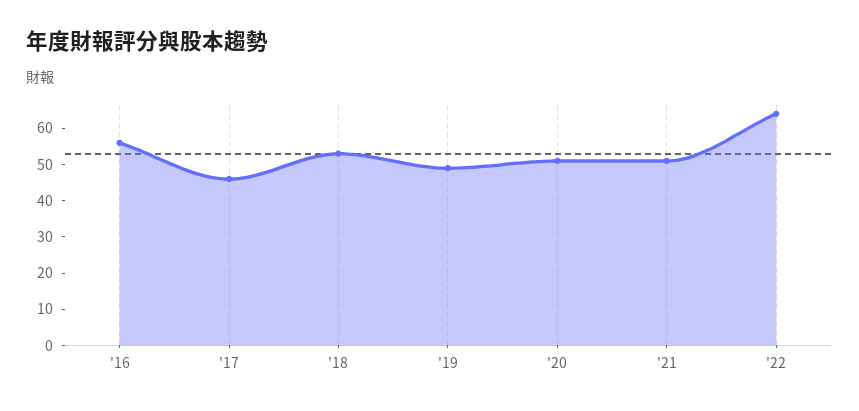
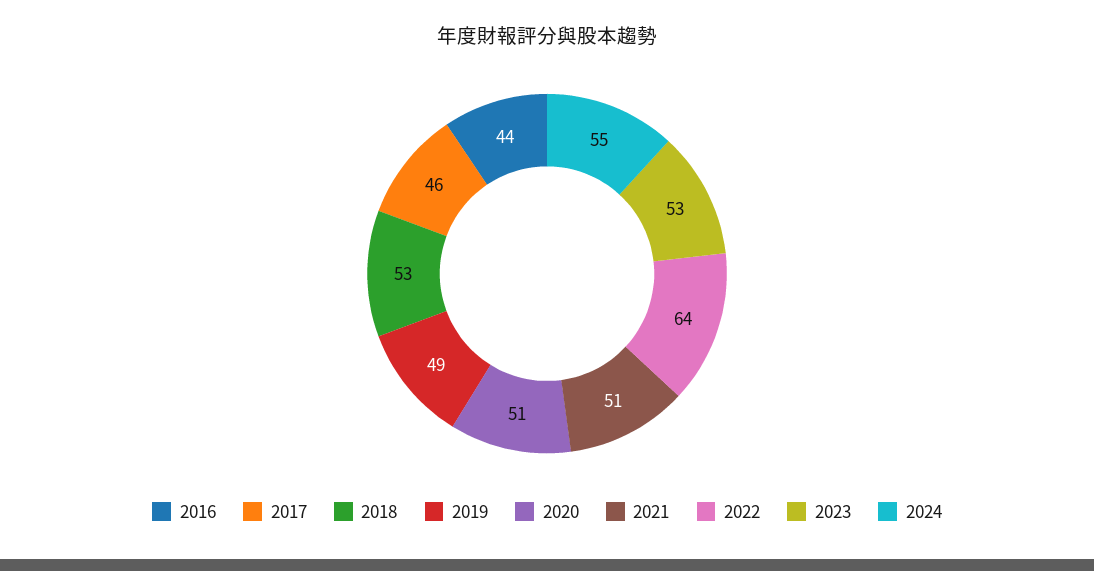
'16: 55 -> 44
2023: none -> 53
2024: none -> 55

